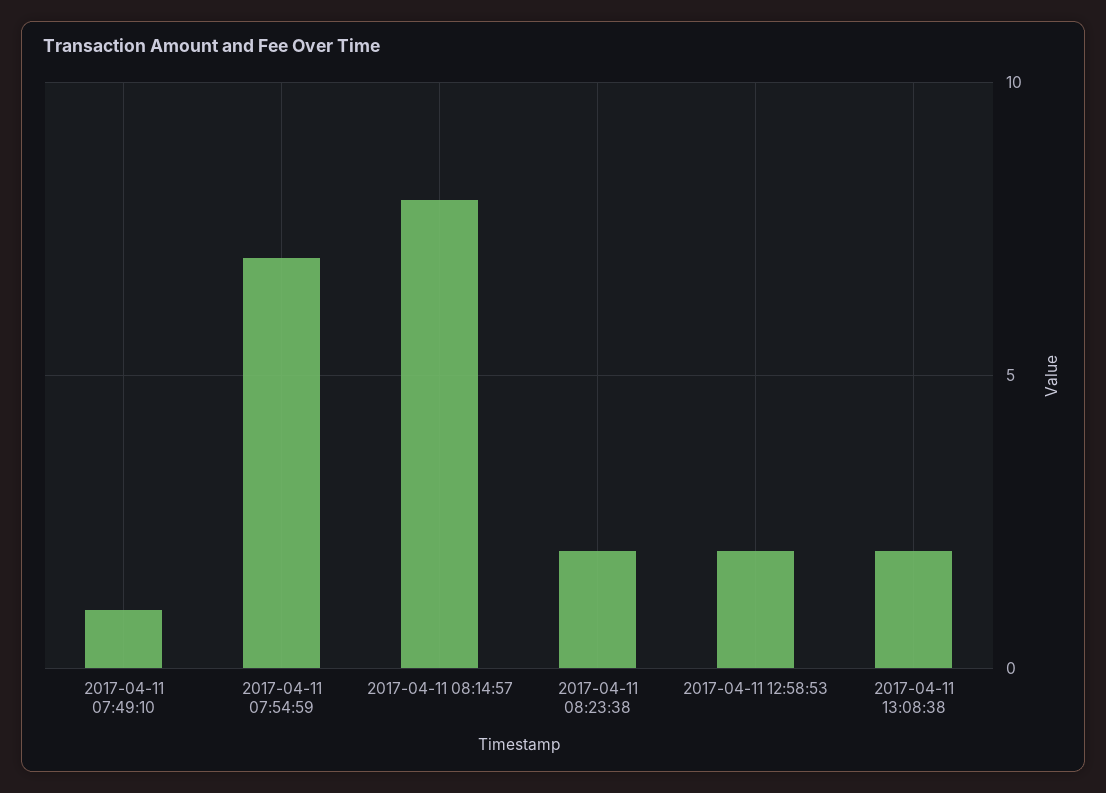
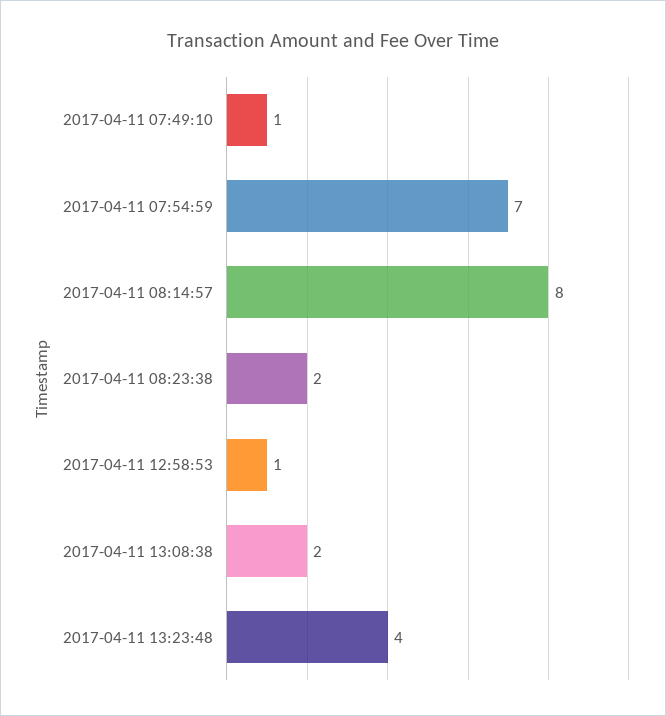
2017-04-11 12:58:53: 2 -> 1
2017-04-11 13:23:48: none -> 4

